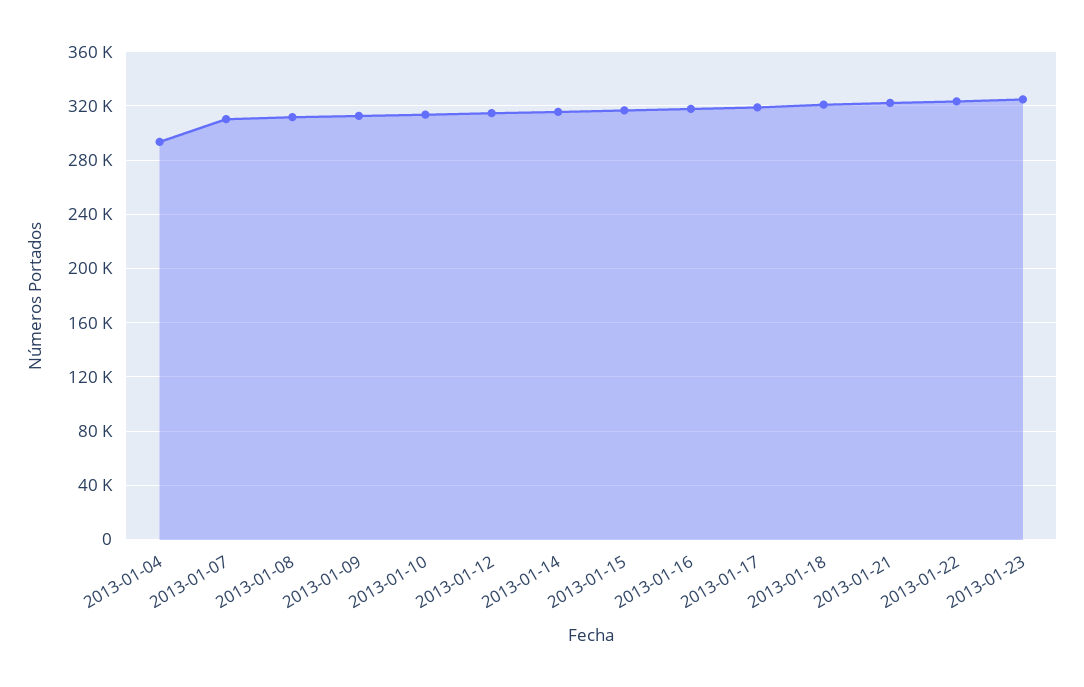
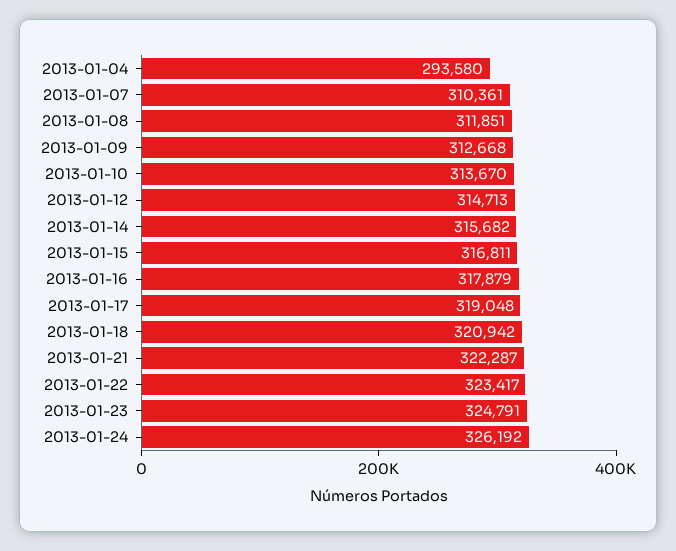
2013-01-24: none -> 326192

